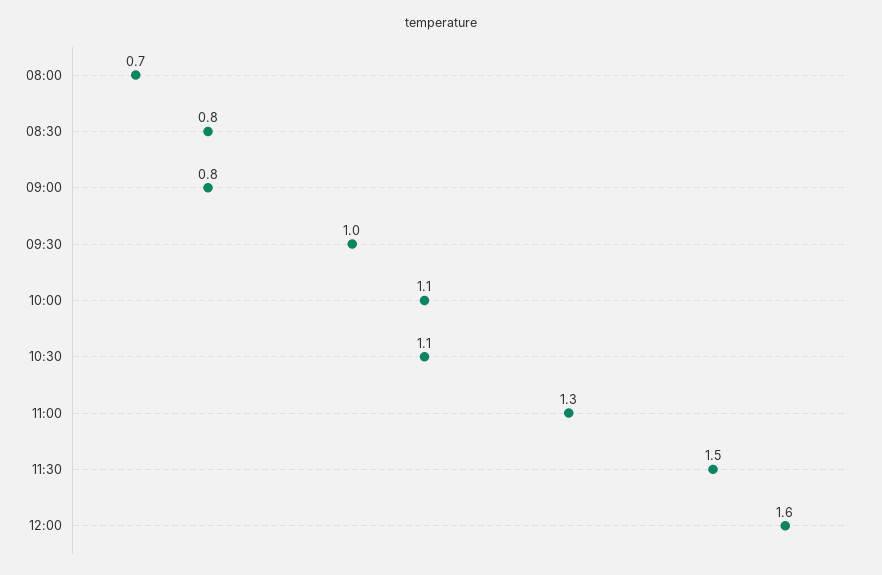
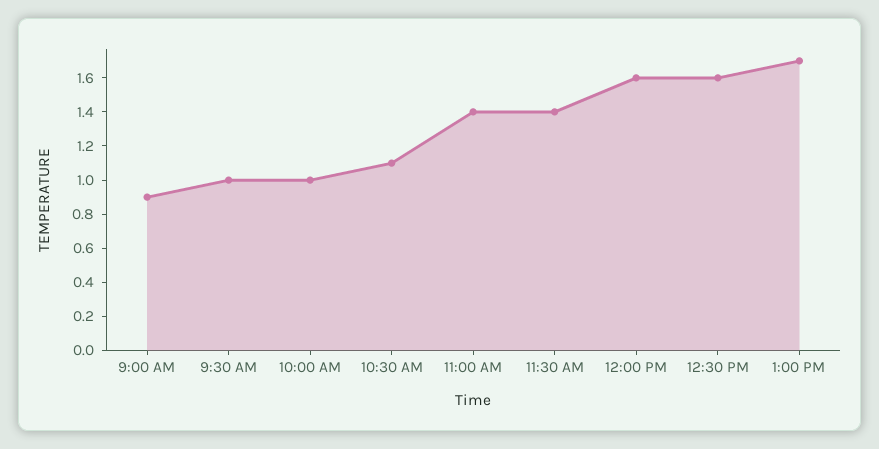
08:00: 0.7 -> none
08:30: 0.8 -> none
09:00: 0.8 -> 0.9
10:00: 1.1 -> 1
11:00: 1.3 -> 1.4
11:30: 1.5 -> 1.4
12:30 PM: none -> 1.6
1:00 PM: none -> 1.7

